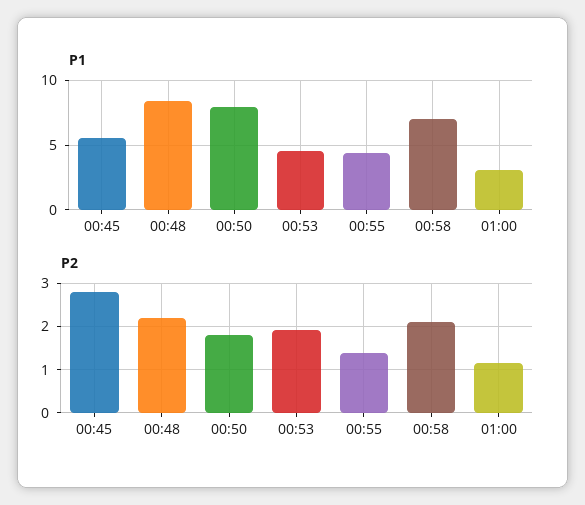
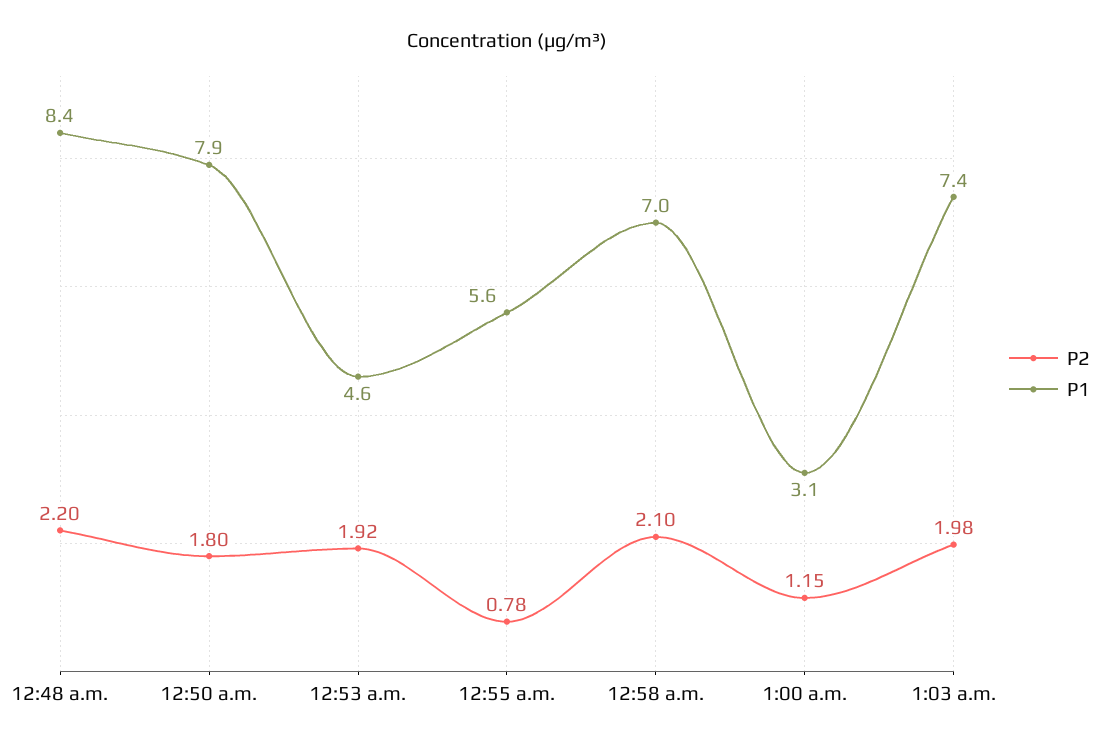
P1, 00:45: 5.5 -> none
P1, 00:55: 4.5 -> 5.6
P2, 00:45: 2.8 -> none
P2, 00:55: 1.4 -> 0.78
P2, 1:03 a.m.: none -> 1.98
P1, 1:03 a.m.: none -> 7.4

